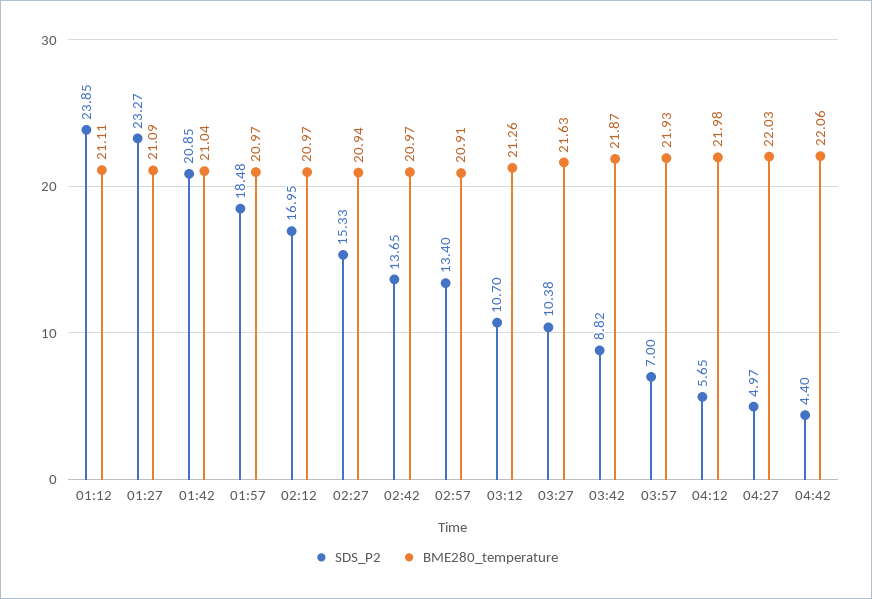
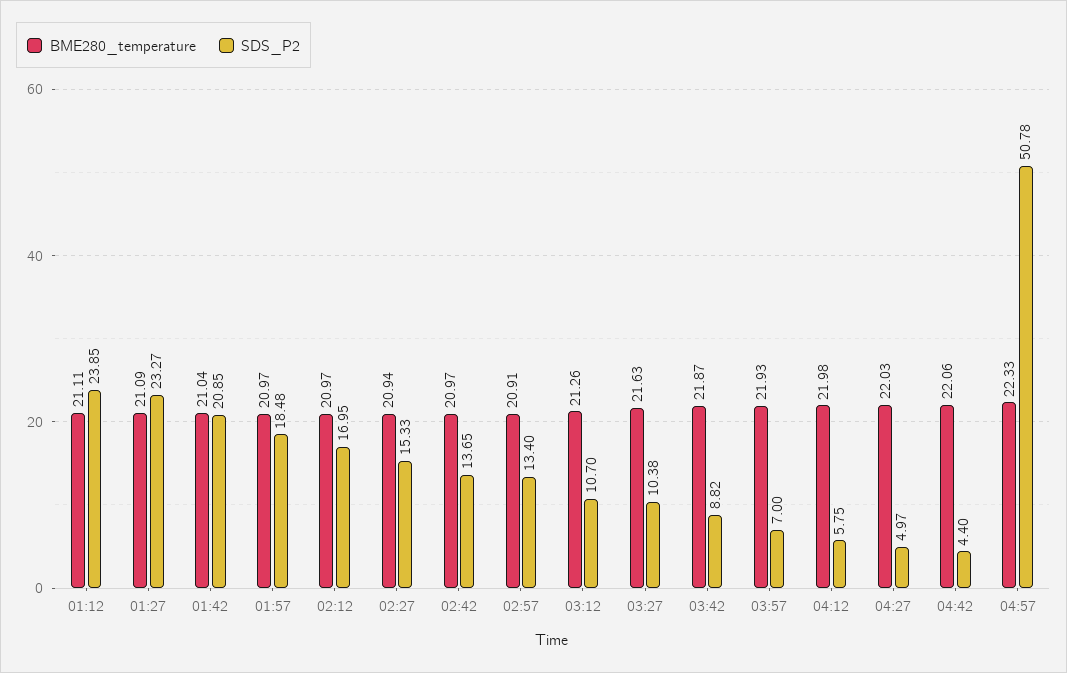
SDS_P2, 04:12: 5.65 -> 5.75
BME280_temperature, 04:57: none -> 22.33
SDS_P2, 04:57: none -> 50.78

